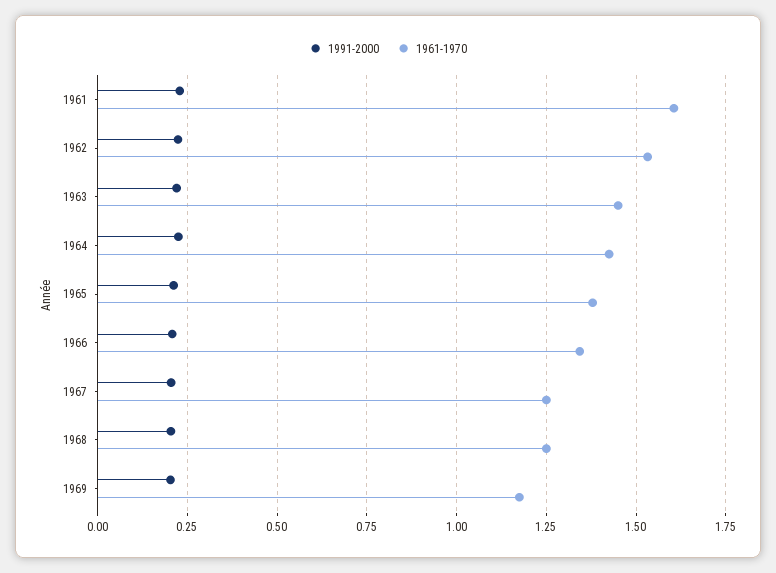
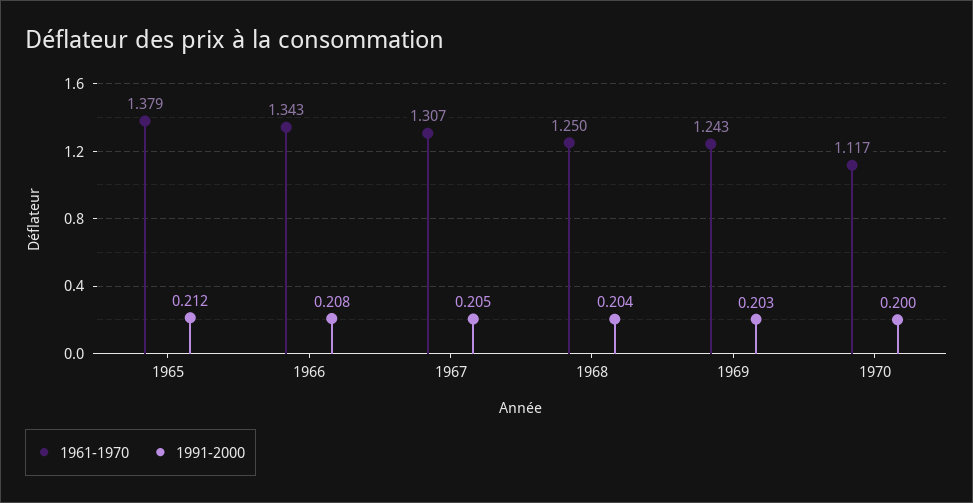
1991-2000, 1961: 0.225 -> none
1961-1970, 1961: 1.6 -> none
1991-2000, 1962: 0.225 -> none
1961-1970, 1962: 1.525 -> none
1991-2000, 1963: 0.225 -> none
1961-1970, 1963: 1.45 -> none
1991-2000, 1964: 0.225 -> none
1961-1970, 1964: 1.425 -> none
1961-1970, 1967: 1.25 -> 1.307
1961-1970, 1969: 1.175 -> 1.243
1961-1970, 1970: none -> 1.117
1991-2000, 1970: none -> 0.2

